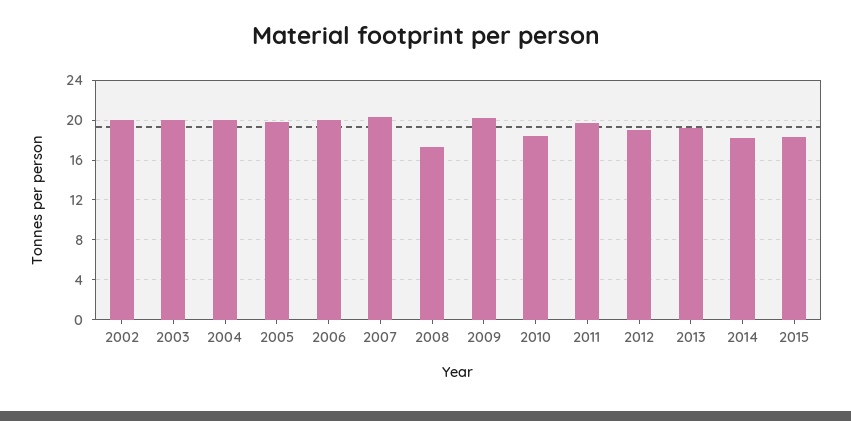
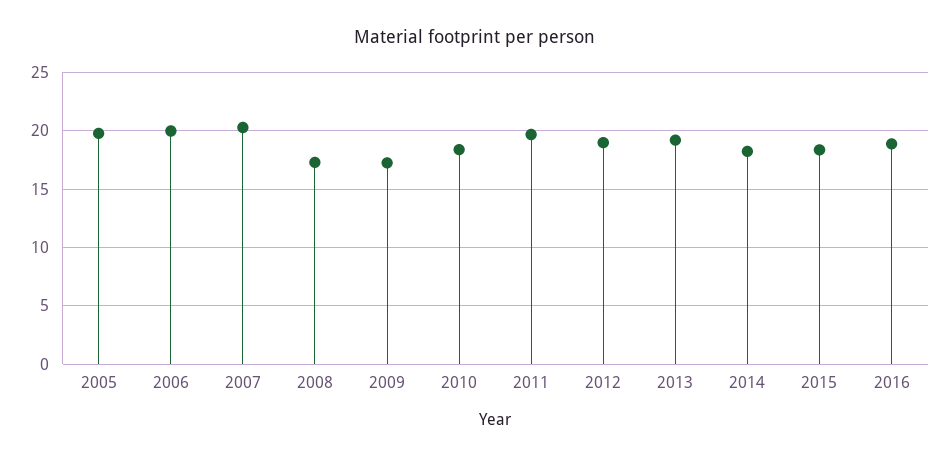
2002: 20 -> none
2003: 20 -> none
2004: 20 -> none
2009: 20 -> 17
2016: none -> 19

